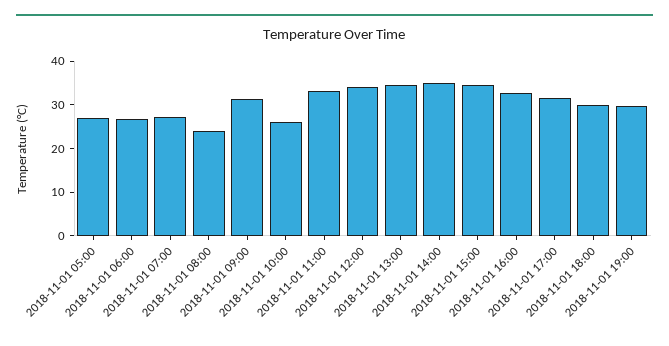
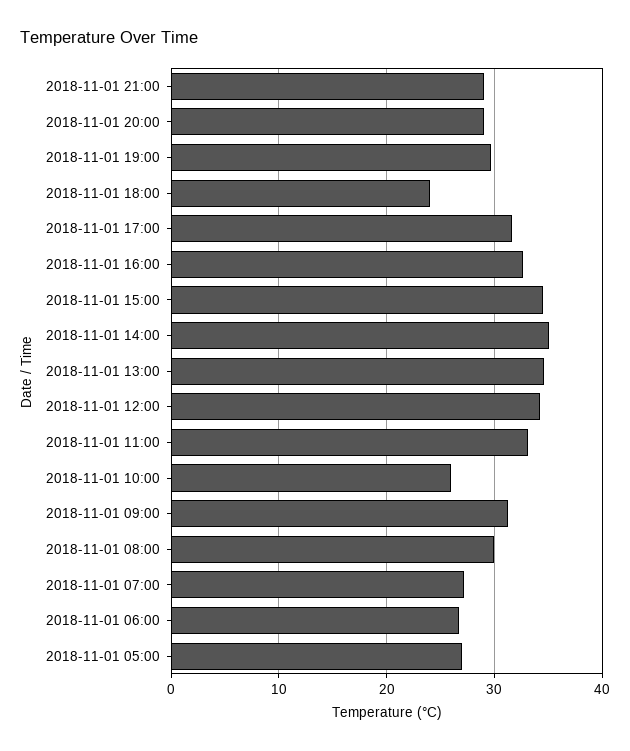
2018-11-01 08:00: 24 -> 30
2018-11-01 18:00: 30 -> 24
2018-11-01 21:00: none -> 29
2018-11-01 20:00: none -> 29

